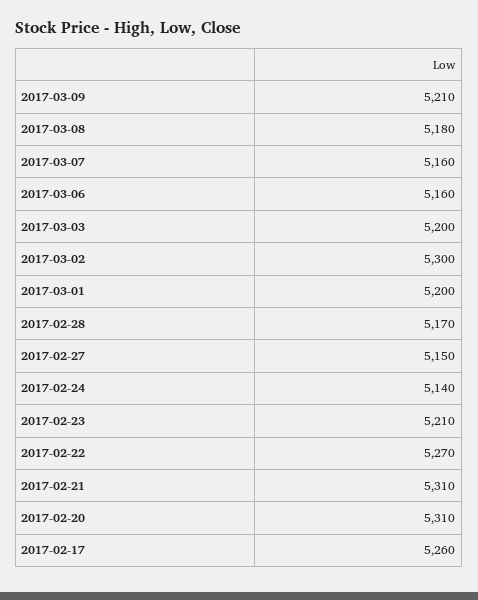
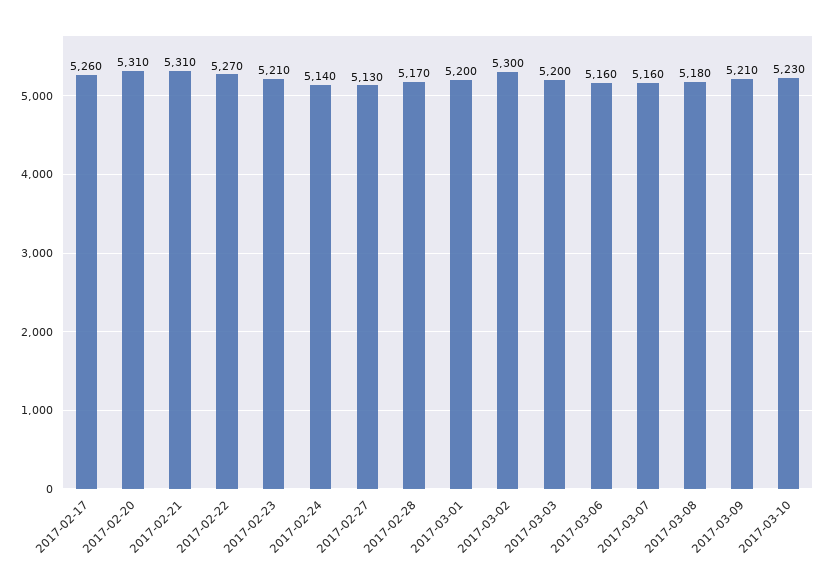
2017-02-27: 5150 -> 5130
2017-03-10: none -> 5230

